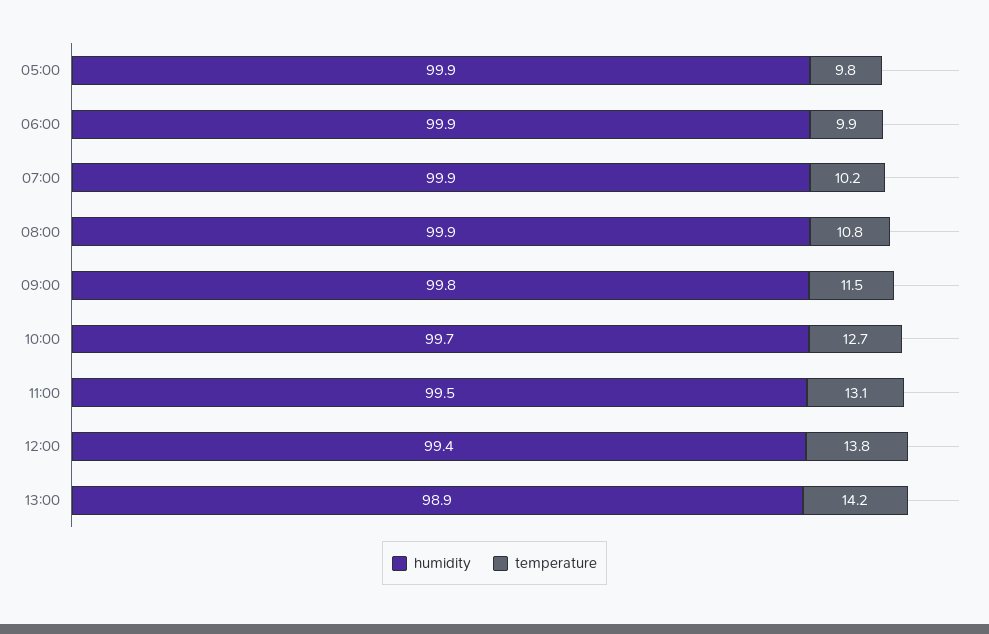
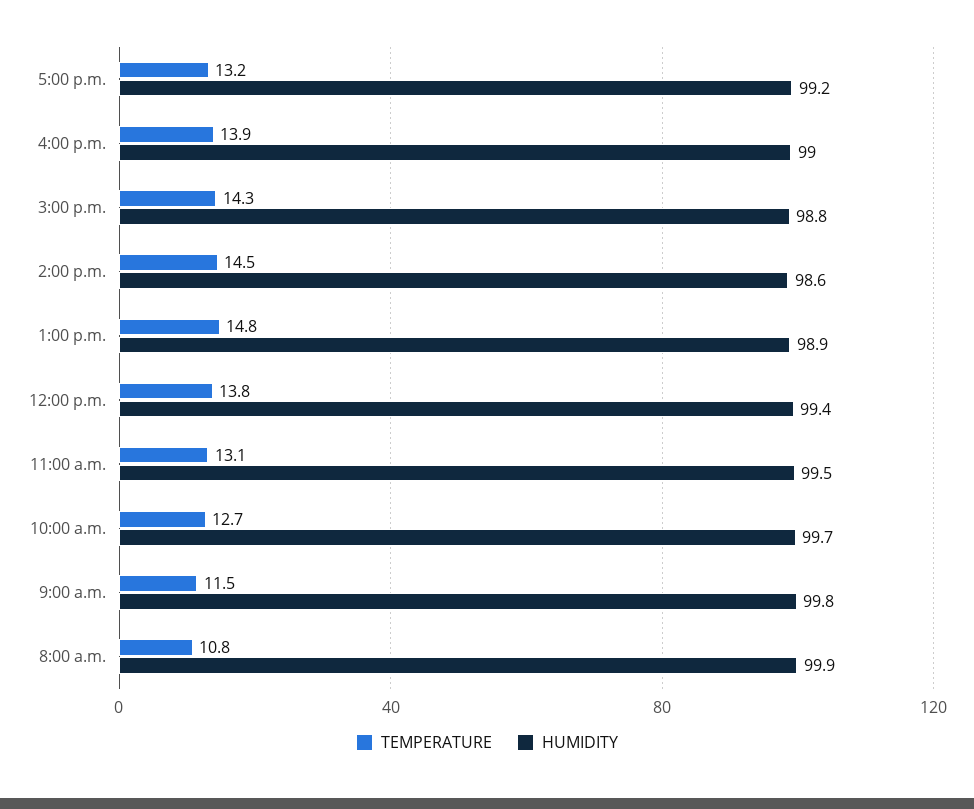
humidity, 05:00: 99.9 -> none
temperature, 05:00: 9.8 -> none
humidity, 06:00: 99.9 -> none
temperature, 06:00: 9.9 -> none
humidity, 07:00: 99.9 -> none
temperature, 07:00: 10.2 -> none
temperature, 13:00: 14.2 -> 14.8
temperature, 5:00 p.m.: none -> 13.2
humidity, 5:00 p.m.: none -> 99.2
temperature, 4:00 p.m.: none -> 13.9
humidity, 4:00 p.m.: none -> 99
temperature, 3:00 p.m.: none -> 14.3
humidity, 3:00 p.m.: none -> 98.8
temperature, 2:00 p.m.: none -> 14.5
humidity, 2:00 p.m.: none -> 98.6

